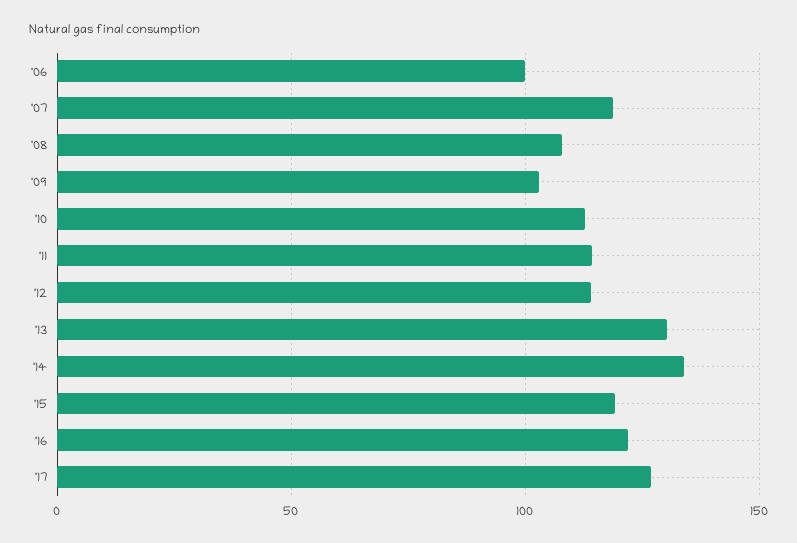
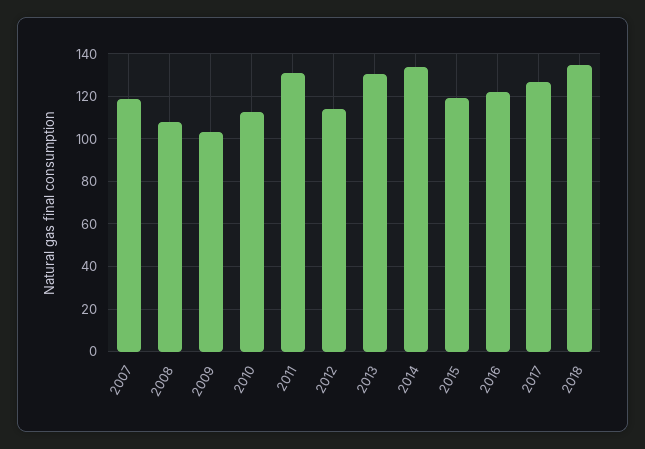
'06: 100 -> none
'11: 115 -> 130
2018: none -> 135

